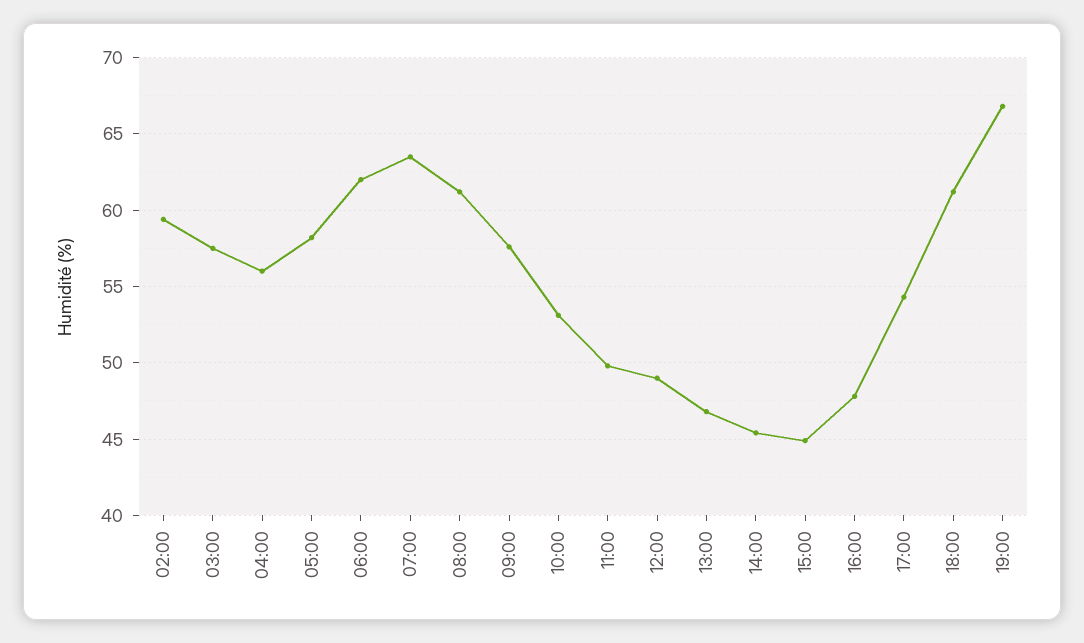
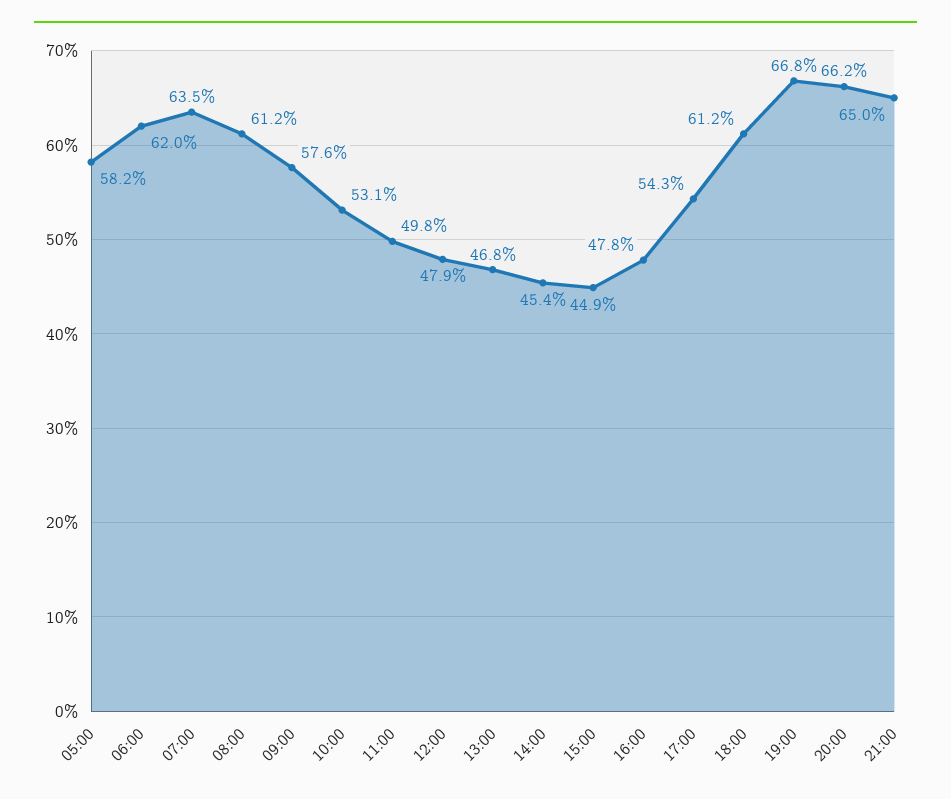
02:00: 59.5 -> none
03:00: 57.5 -> none
04:00: 56 -> none
12:00: 49 -> 47.9
20:00: none -> 66.2
21:00: none -> 65

